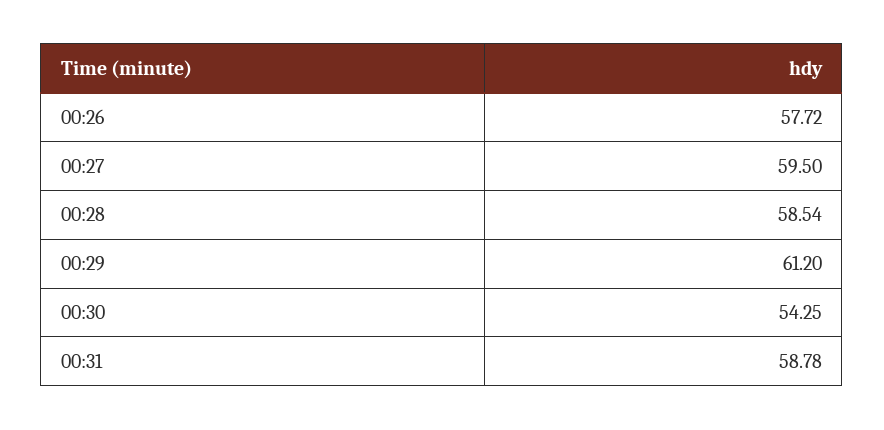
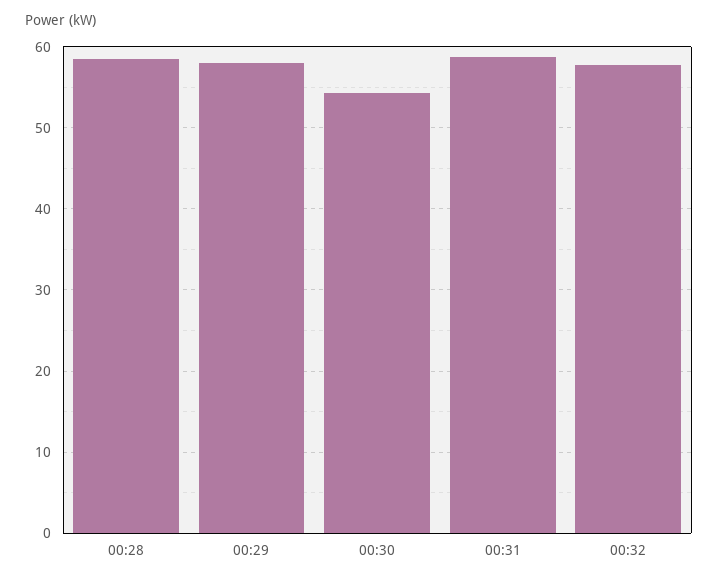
00:26: 57.72 -> none
00:27: 59.5 -> none
00:29: 61.2 -> 58
00:32: none -> 58

